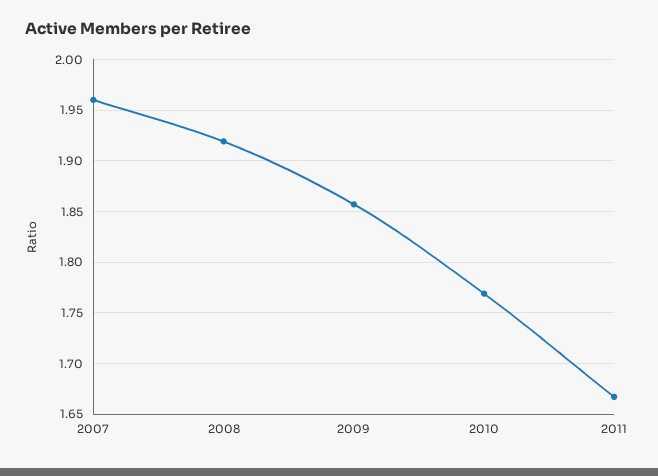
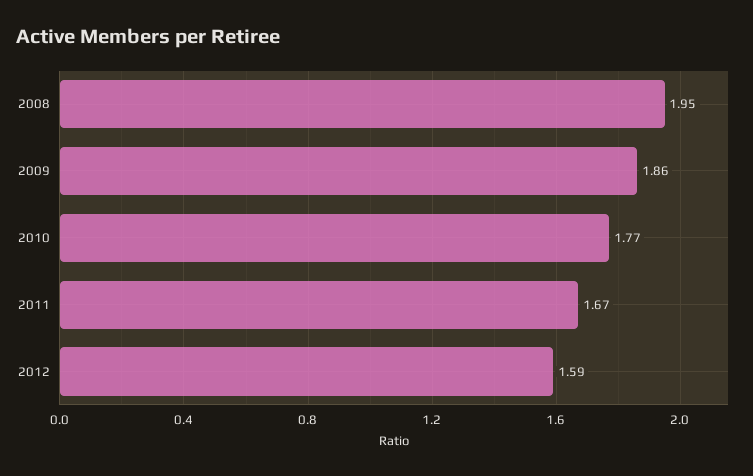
2007: 1.96 -> none
2008: 1.92 -> 1.95
2012: none -> 1.59

